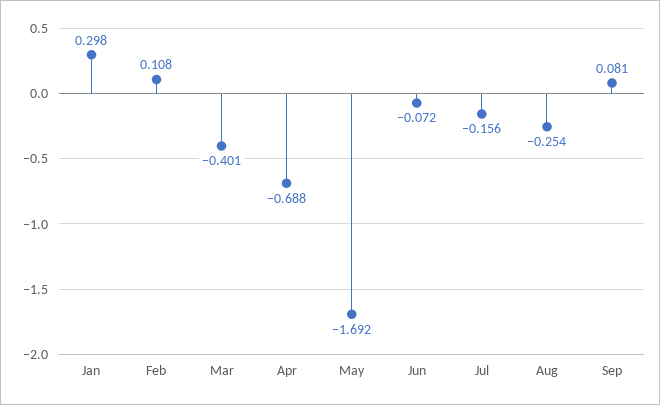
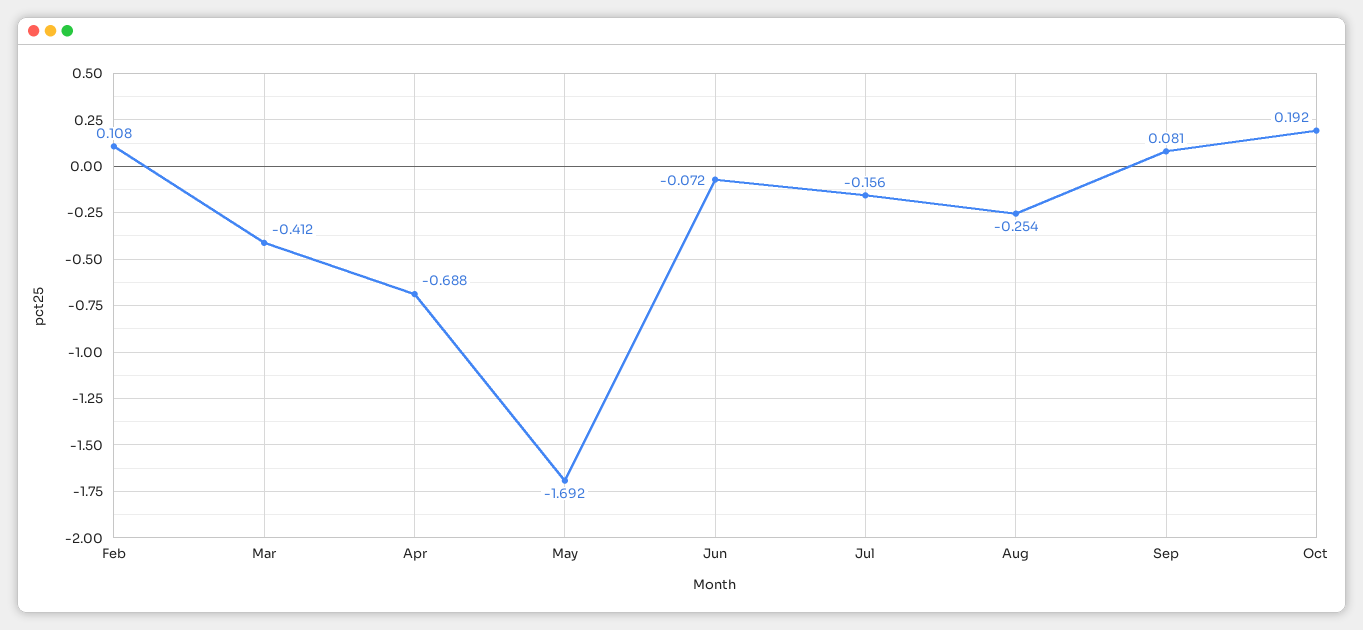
Jan: 0.298 -> none
Mar: -0.401 -> -0.412
Oct: none -> 0.192

